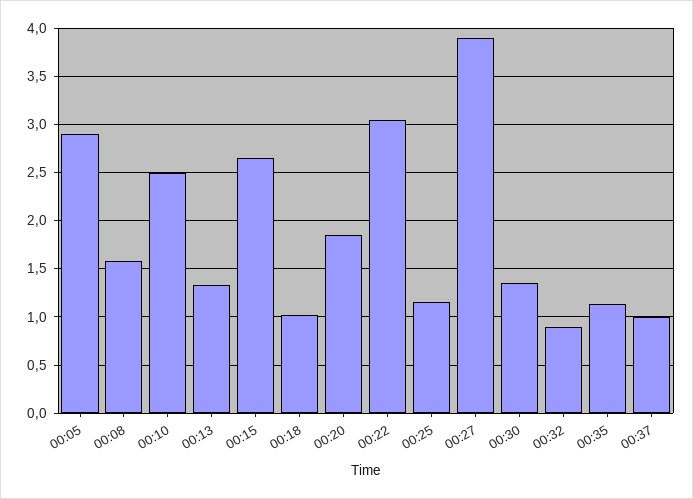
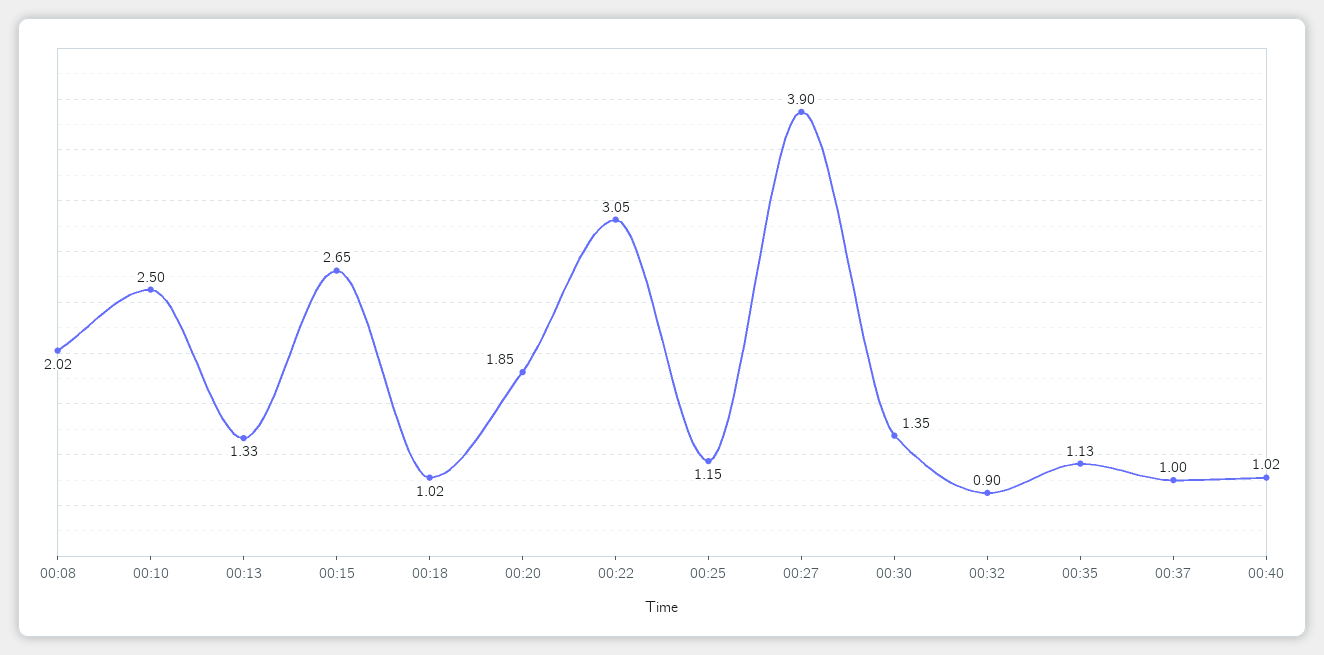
00:05: 2.9 -> none
00:08: 1.6 -> 2.02
00:40: none -> 1.02

